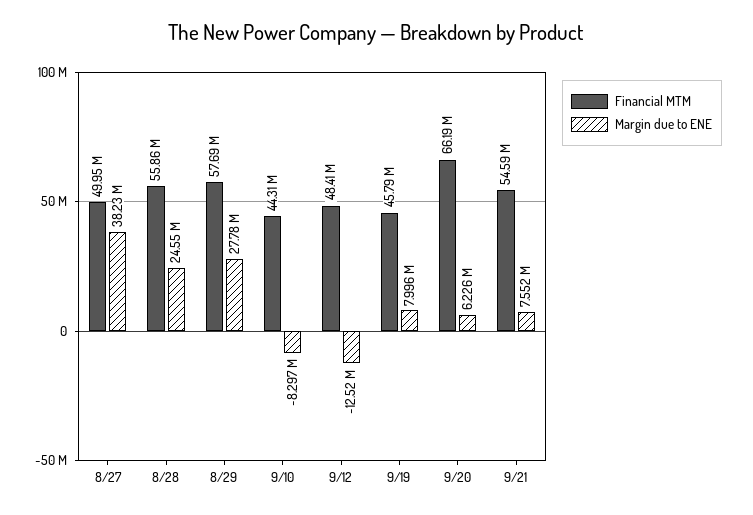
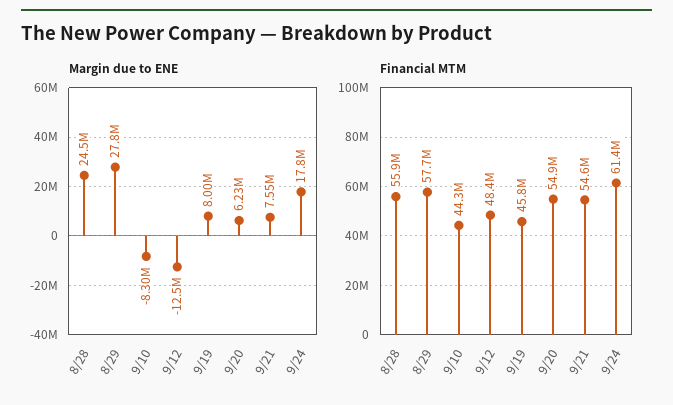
Financial MTM, 8/27: 49950000 -> none
Margin due to ENE, 8/27: 38230000 -> none
Financial MTM, 9/20: 66190000 -> 54900000
Margin due to ENE, 9/24: none -> 17800000
Financial MTM, 9/24: none -> 61400000

